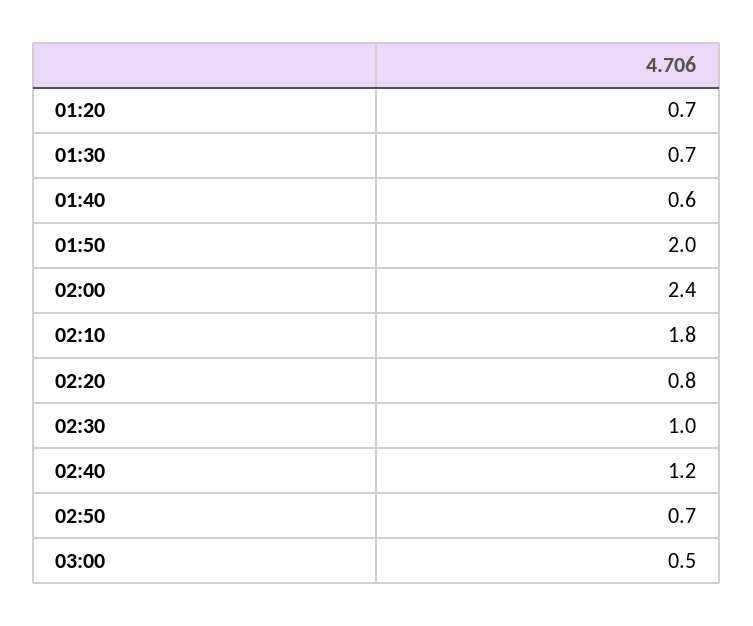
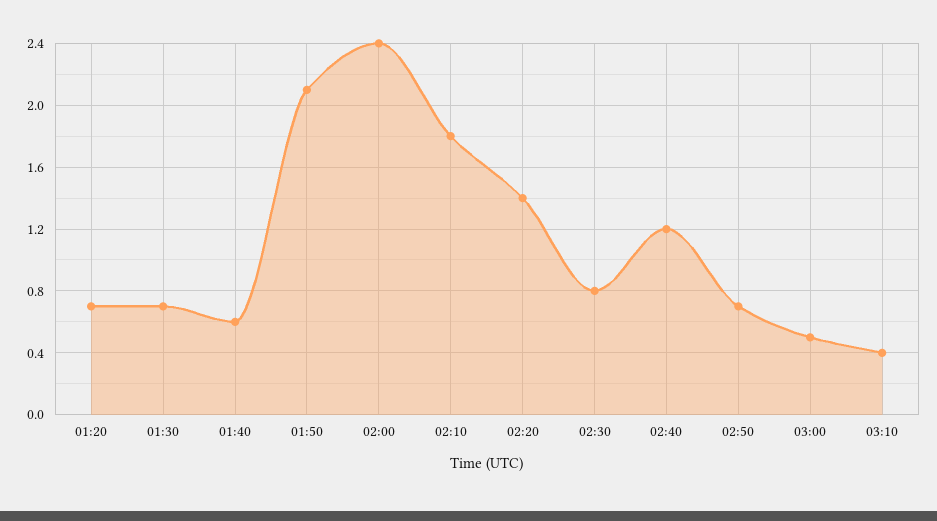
01:50: 2 -> 2.1
02:20: 0.8 -> 1.4
02:30: 1 -> 0.8
03:10: none -> 0.4

